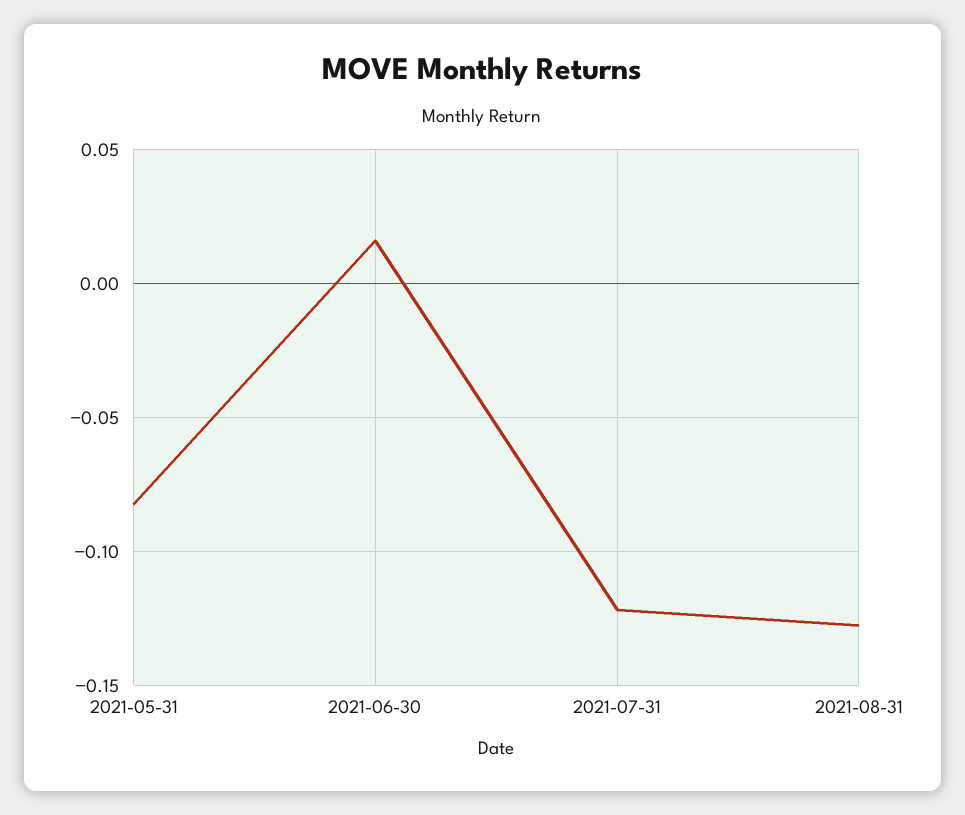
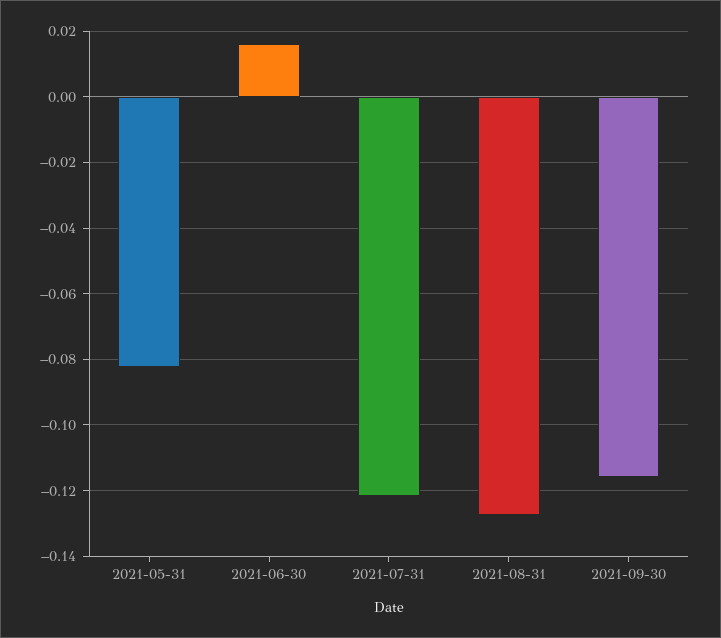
2021-09-30: none -> -0.116

